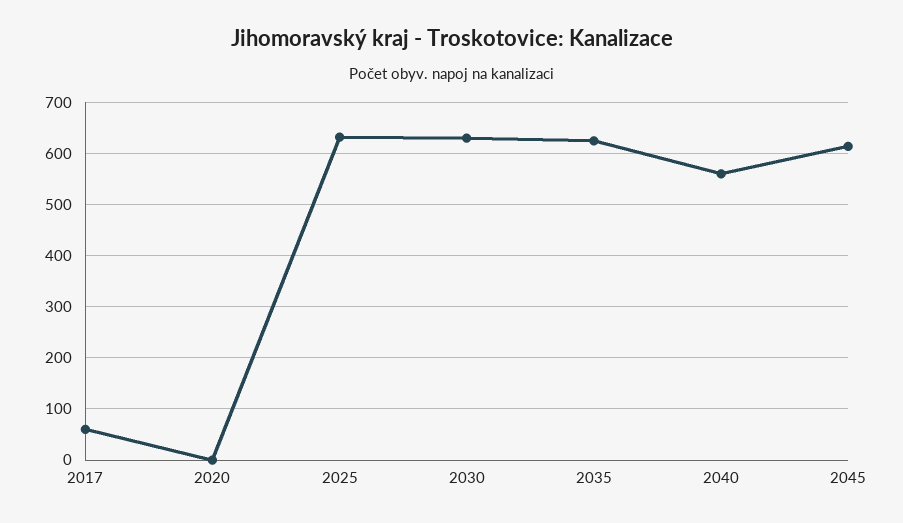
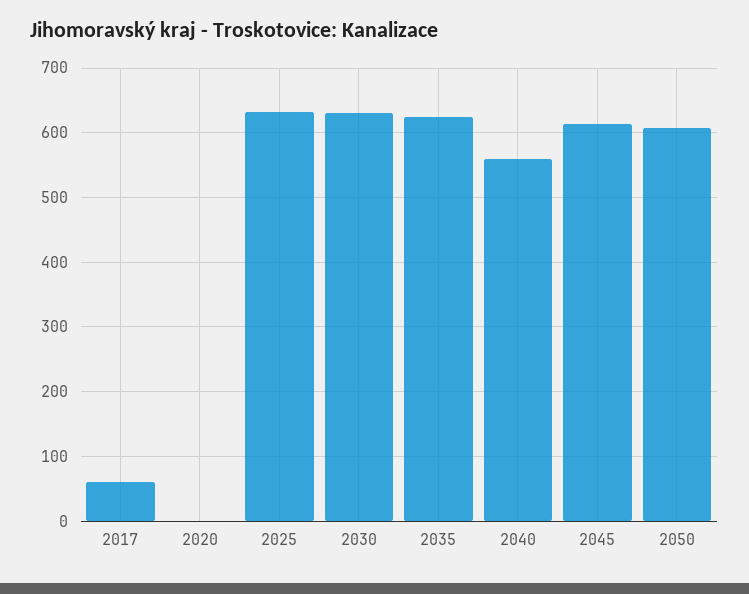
2050: none -> 610

